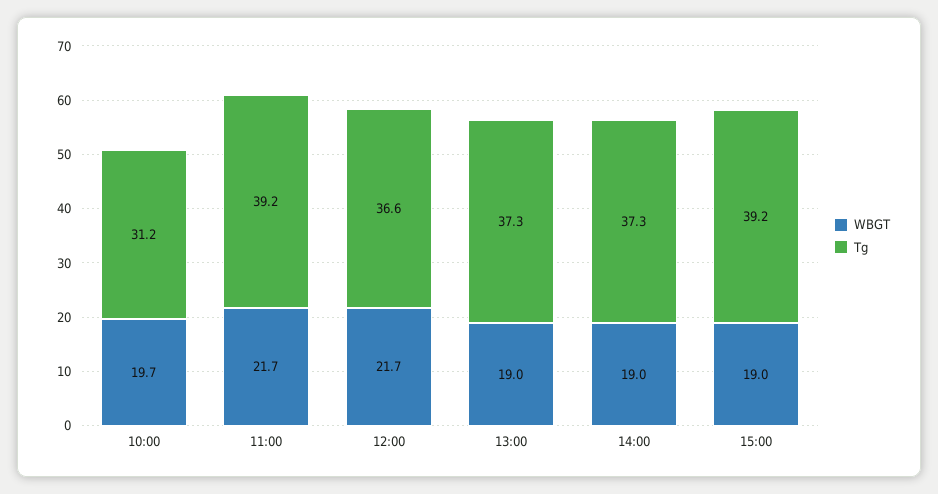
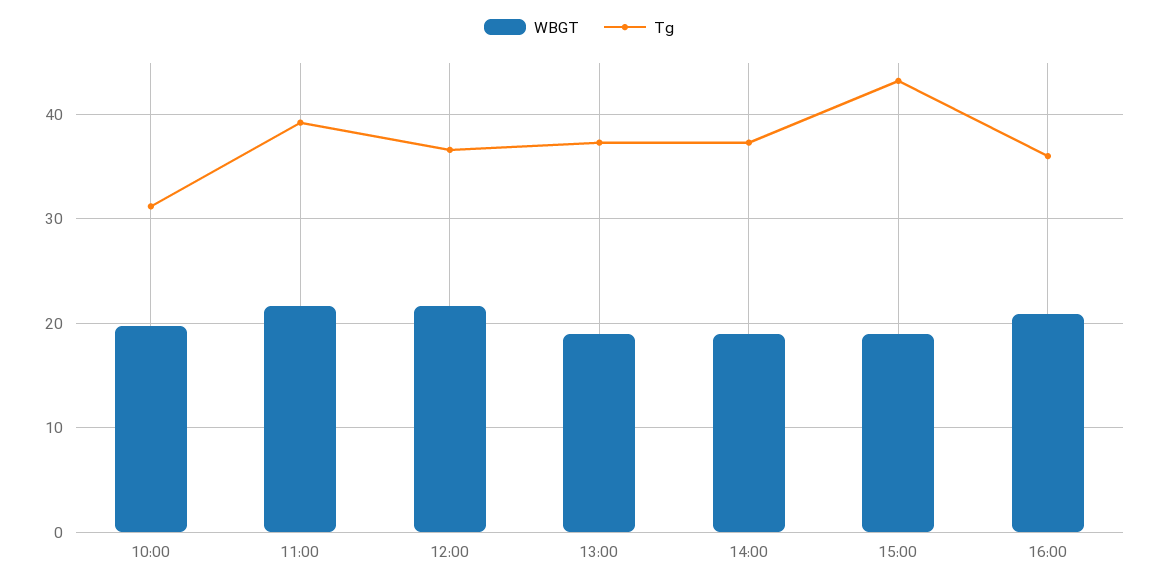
Tg, 15:00: 39.2 -> 43
WBGT, 16:00: none -> 21
Tg, 16:00: none -> 36

